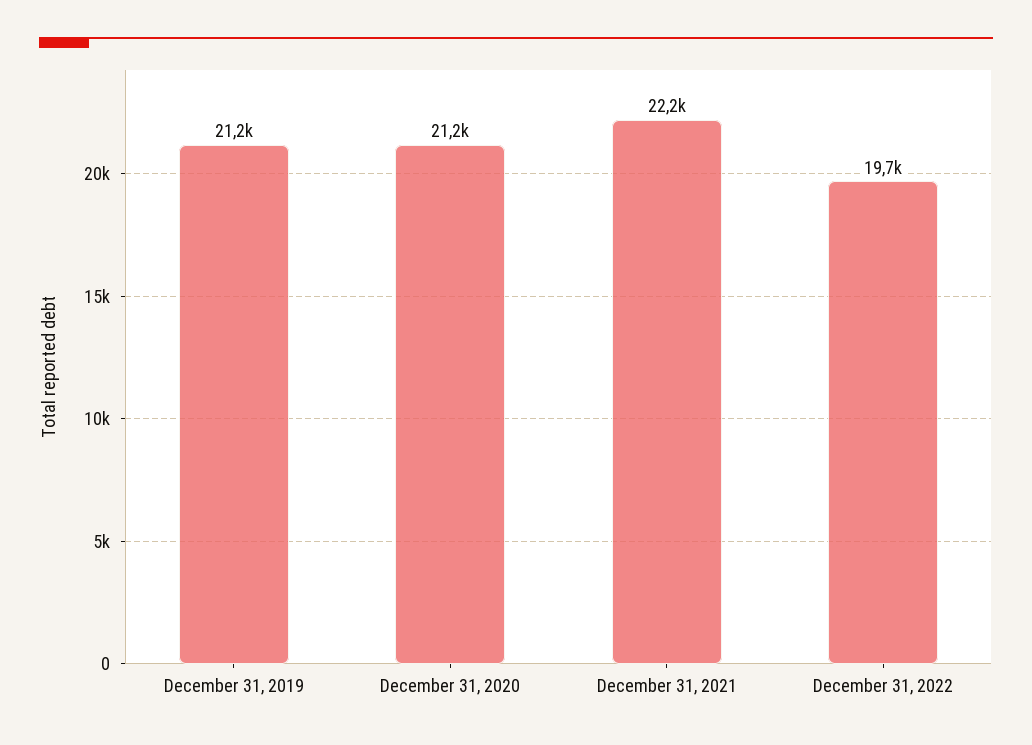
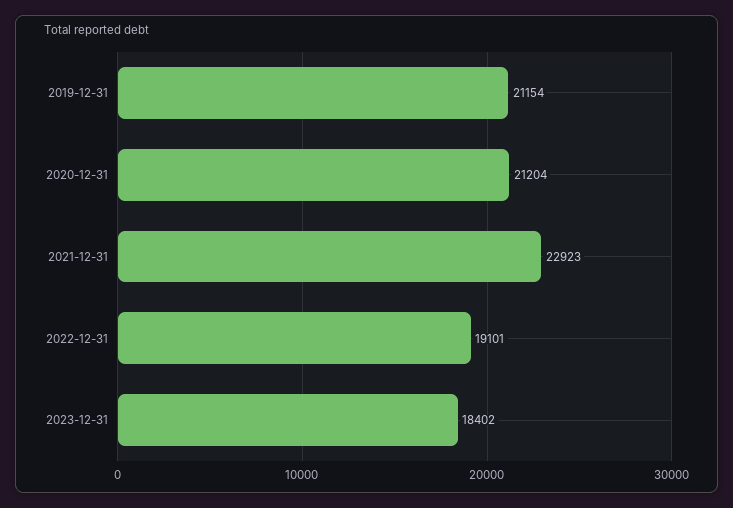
December 31, 2021: 22200 -> 22923
December 31, 2022: 19700 -> 19101
2023-12-31: none -> 18402

